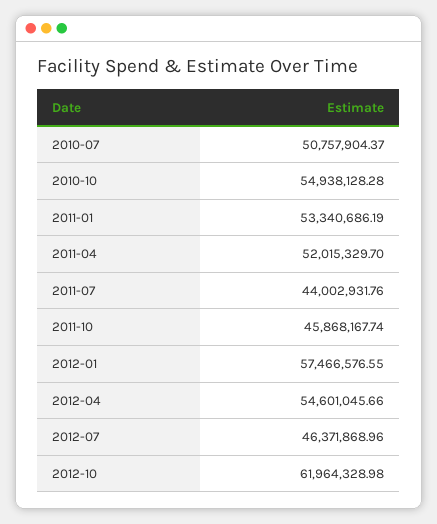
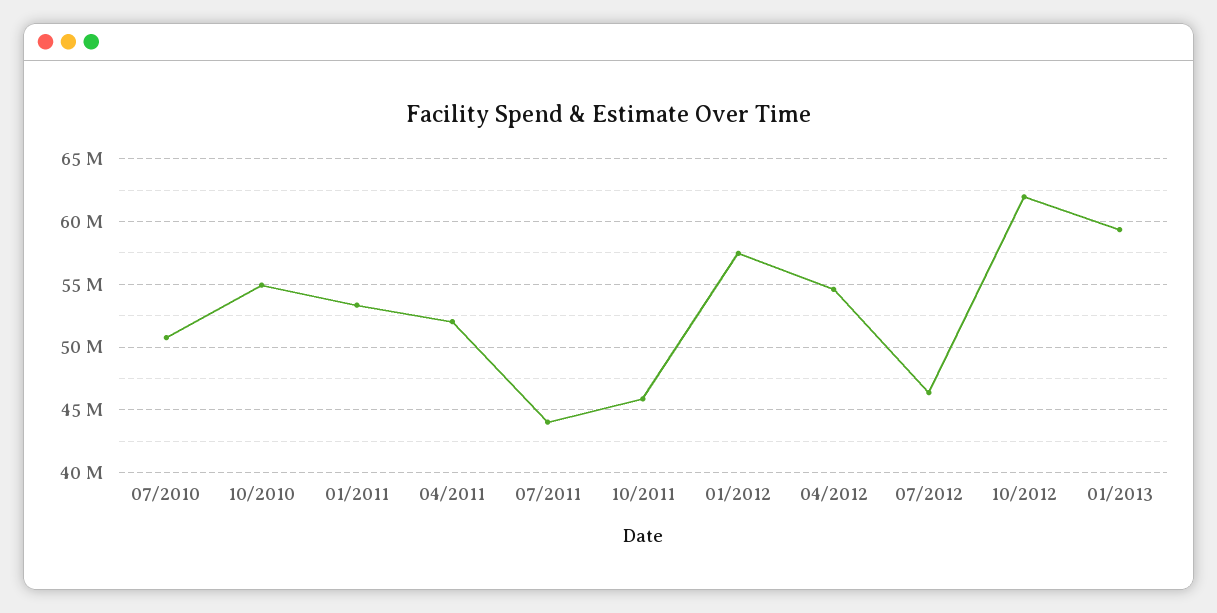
01/2013: none -> 59500000

